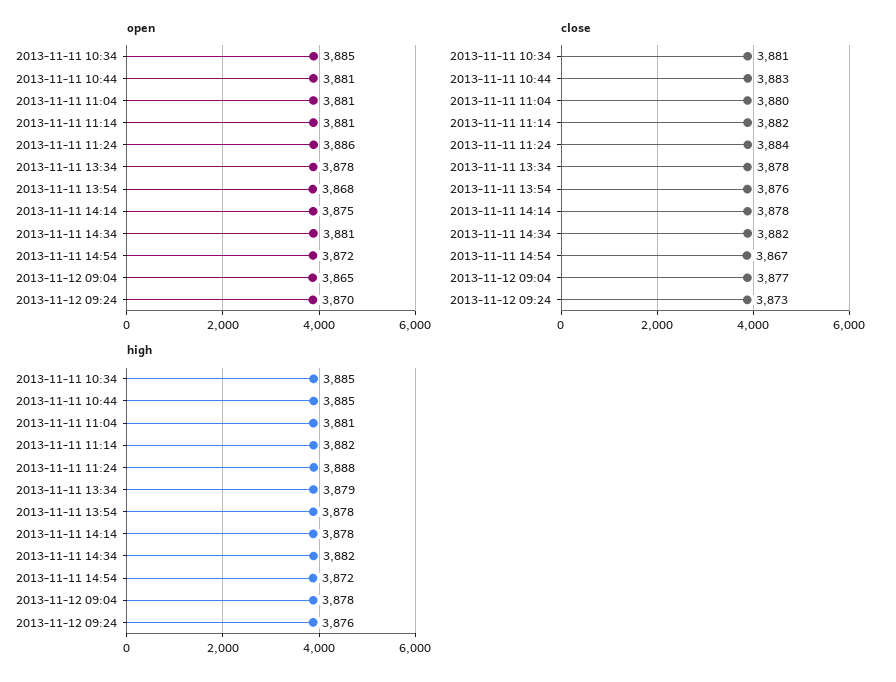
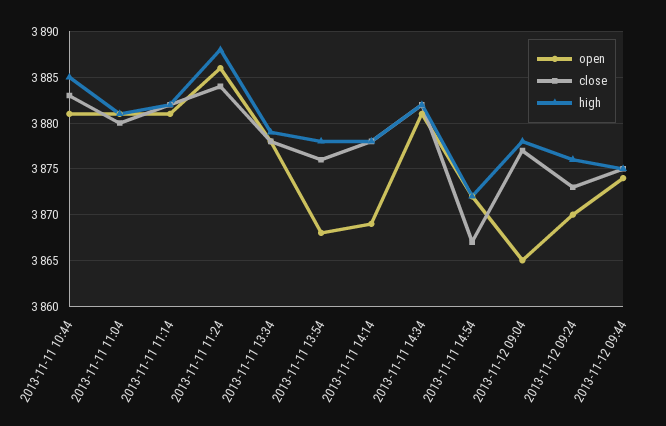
open, 2013-11-11 10:34: 3885 -> none
open, 2013-11-11 14:14: 3875 -> 3869
close, 2013-11-11 10:34: 3881 -> none
high, 2013-11-11 10:34: 3885 -> none
open, 2013-11-12 09:44: none -> 3874
close, 2013-11-12 09:44: none -> 3875
high, 2013-11-12 09:44: none -> 3875

